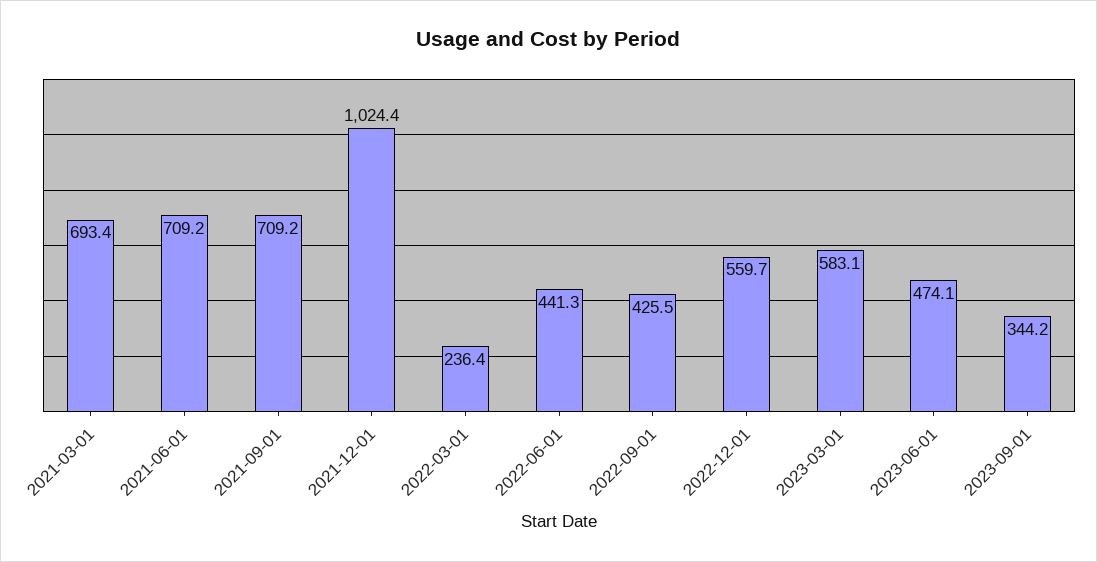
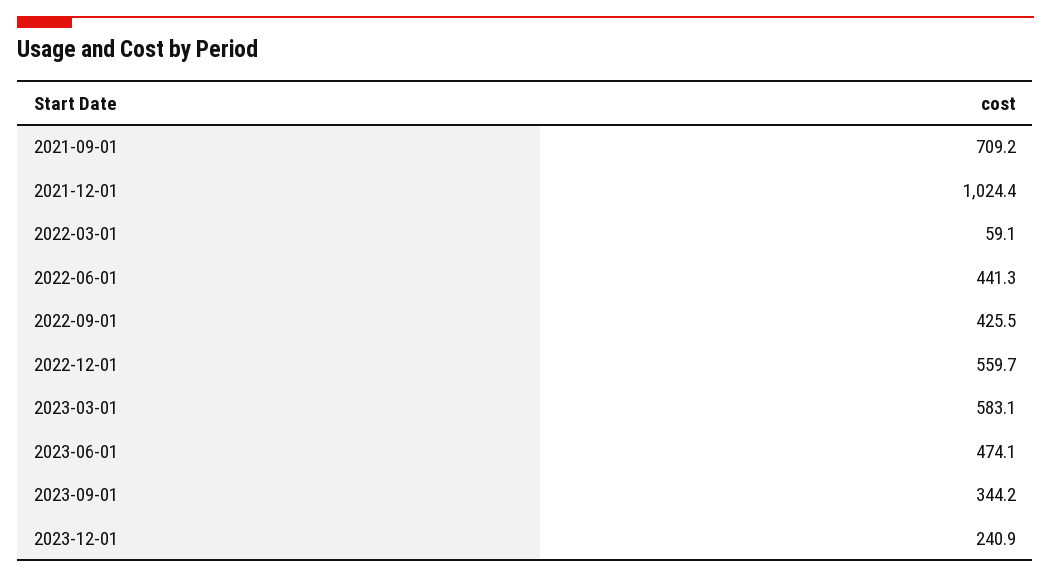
2021-03-01: 693.4 -> none
2021-06-01: 709.2 -> none
2022-03-01: 236.4 -> 59.1
2023-12-01: none -> 240.9

